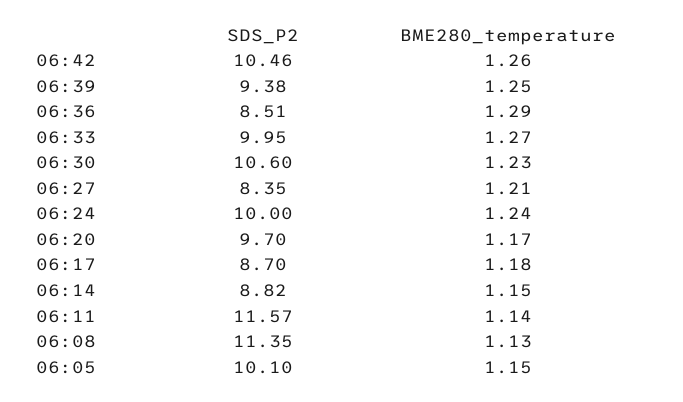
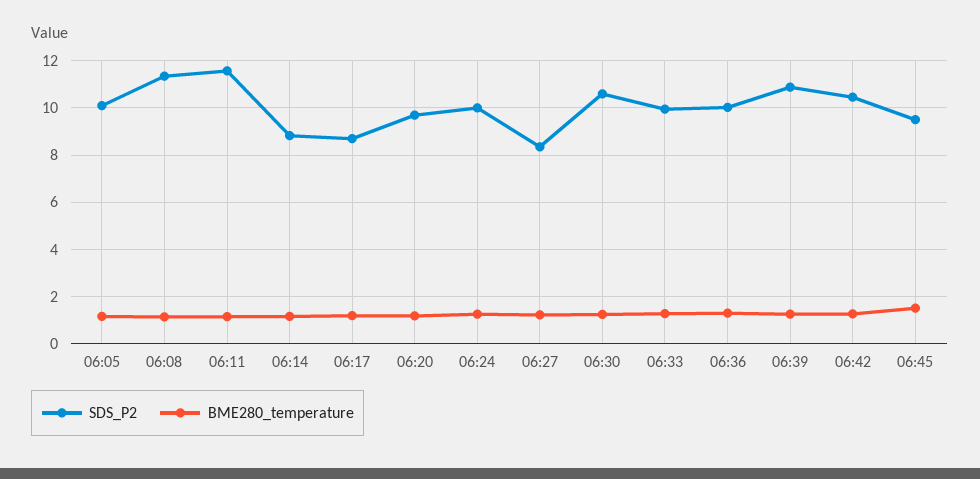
SDS_P2, 06:39: 9.38 -> 11
SDS_P2, 06:36: 8.51 -> 10
SDS_P2, 06:45: none -> 9.5
BME280_temperature, 06:45: none -> 1.5

